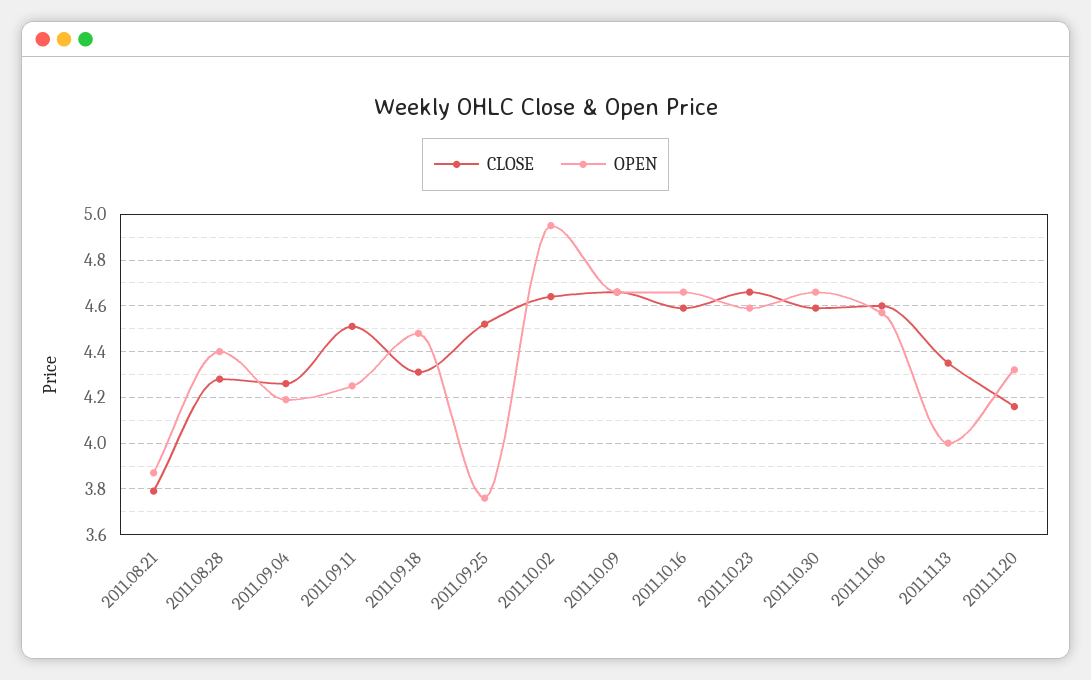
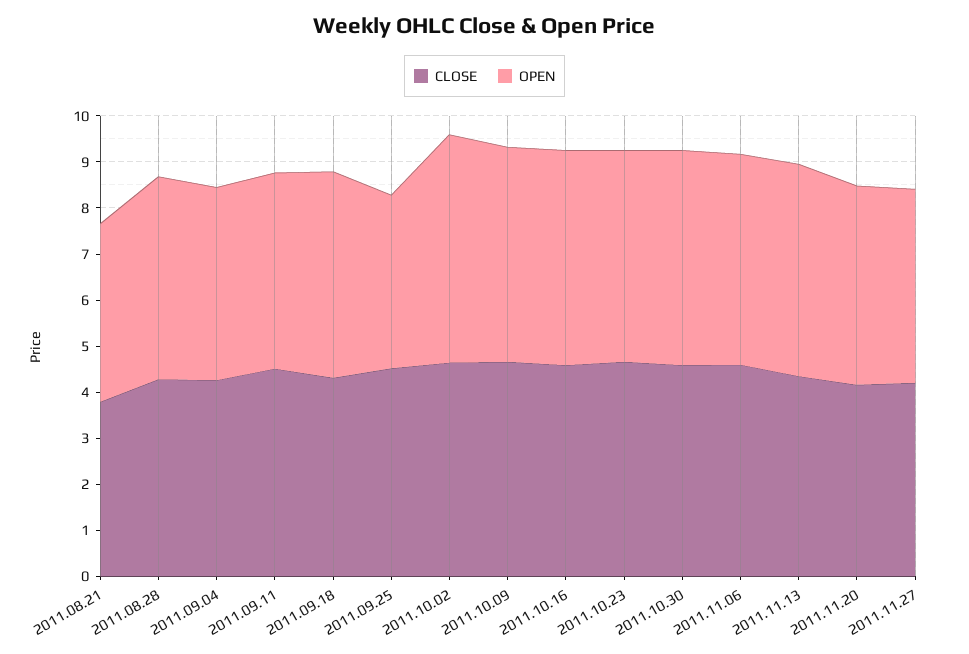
OPEN, 2011.11.13: 4 -> 4.6
CLOSE, 2011.11.27: none -> 4.2
OPEN, 2011.11.27: none -> 4.2

